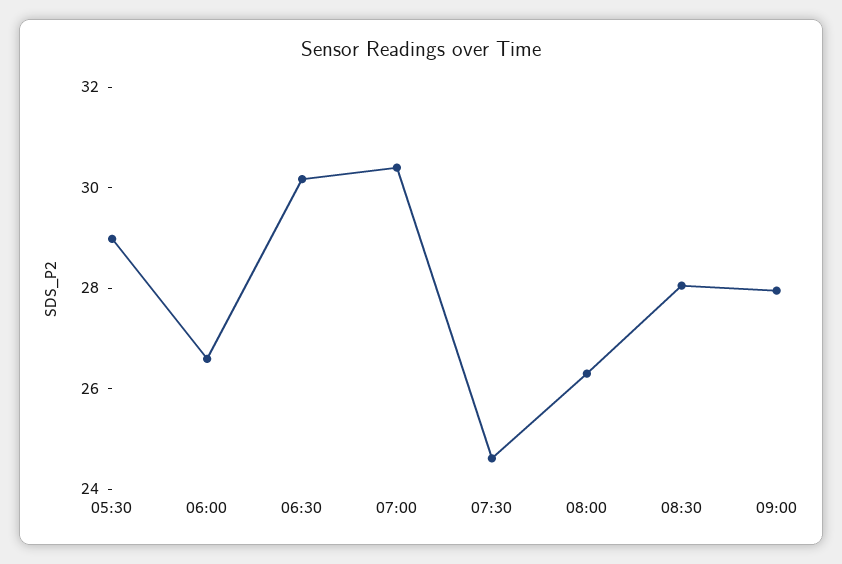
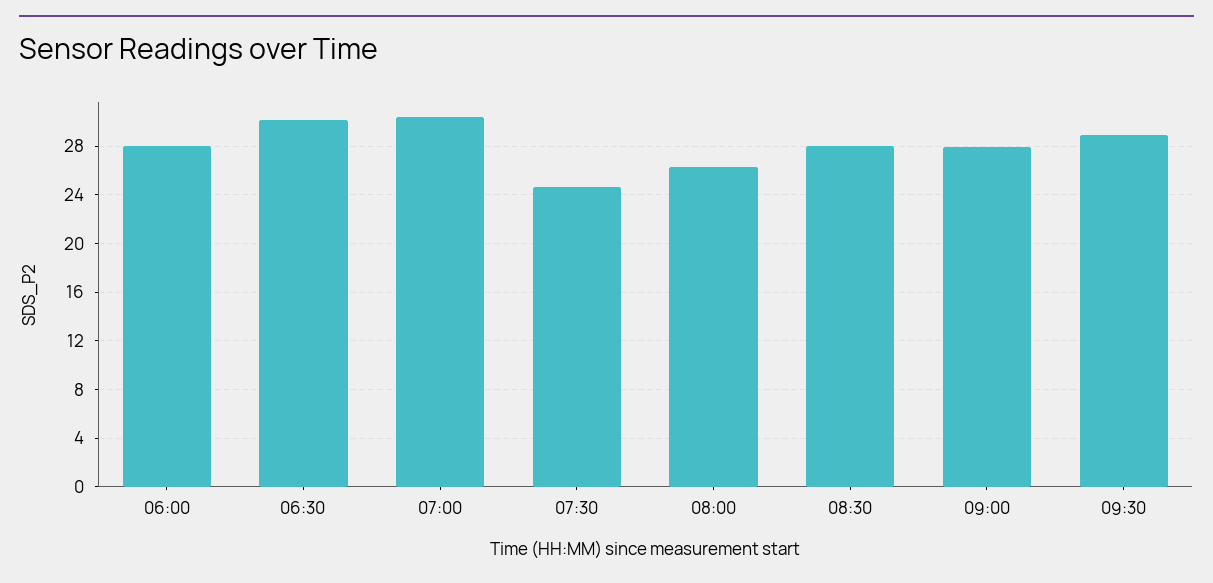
05:30: 29 -> none
06:00: 26.5 -> 28
09:30: none -> 29

